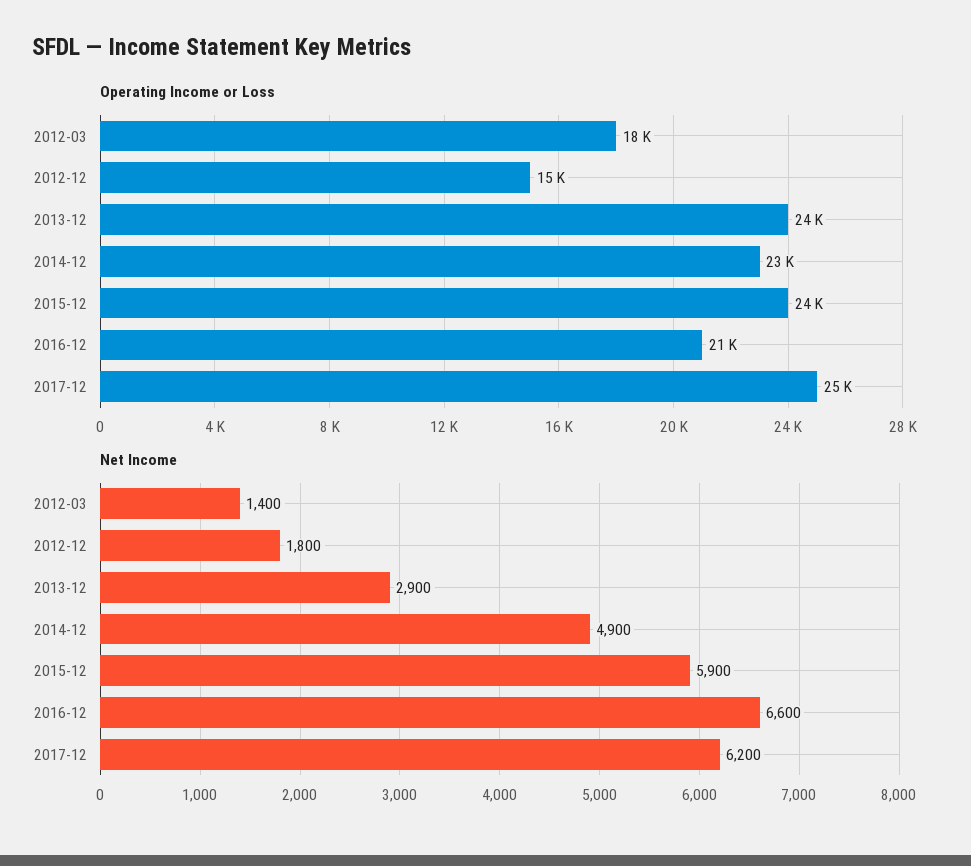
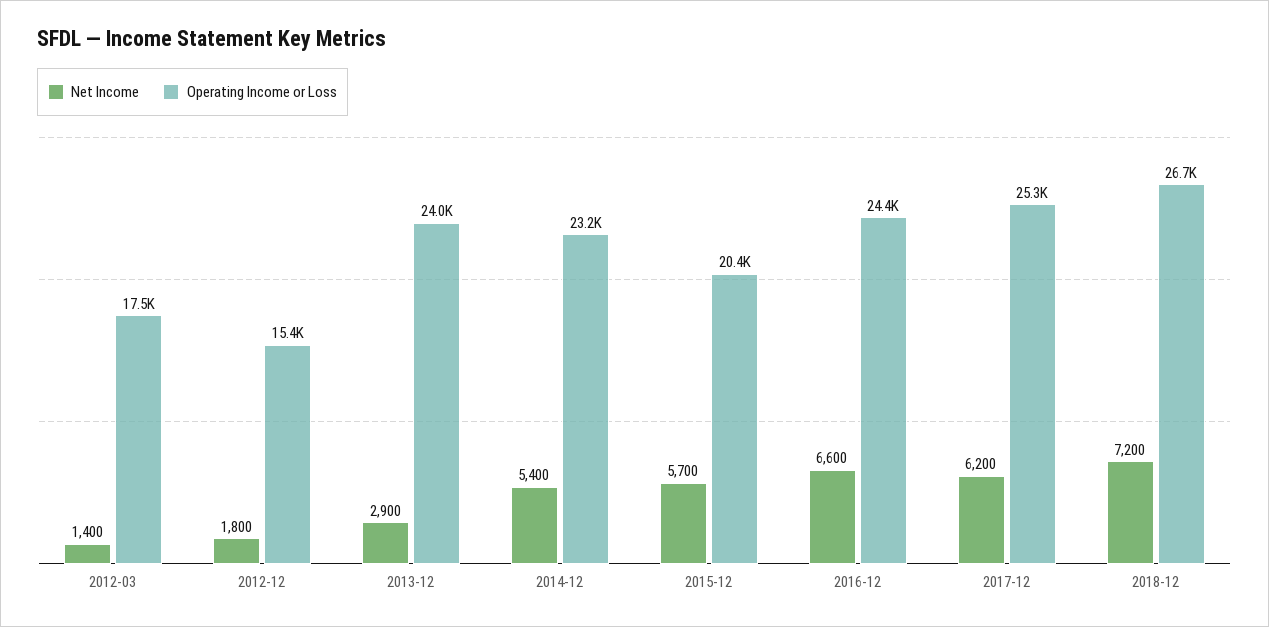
Operating Income or Loss, 2015-12: 24000 -> 20400
Operating Income or Loss, 2016-12: 21000 -> 24400
Net Income, 2014-12: 4900 -> 5400
Net Income, 2015-12: 5900 -> 5700
Net Income, 2018-12: none -> 7200
Operating Income or Loss, 2018-12: none -> 26700

